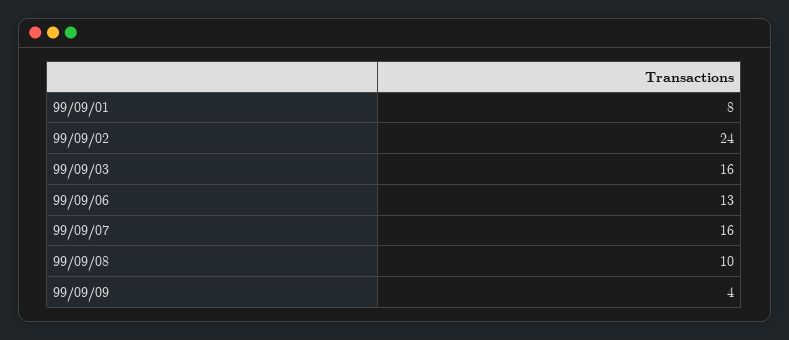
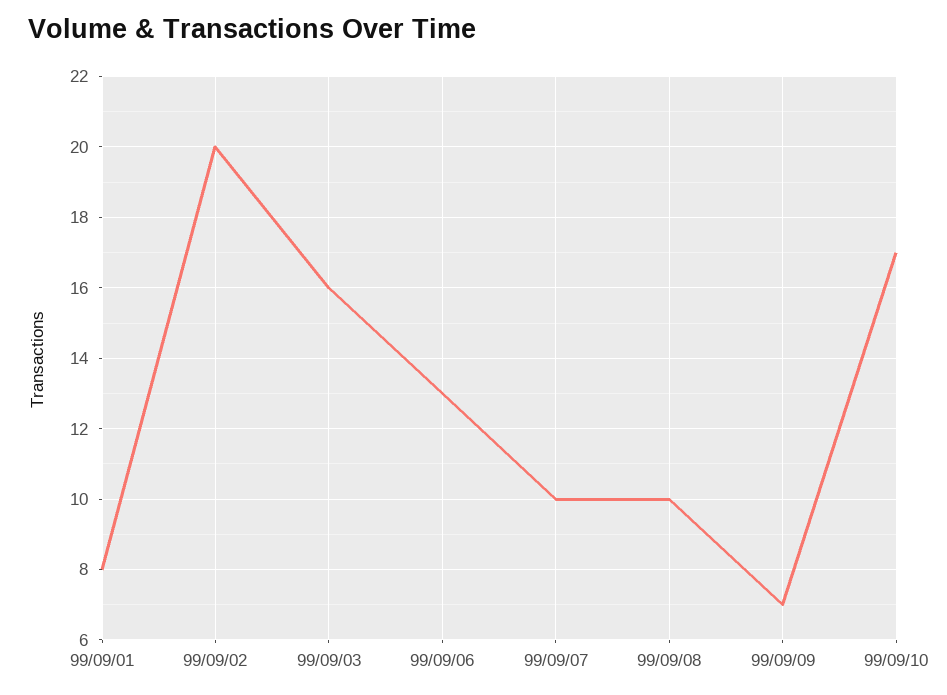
99/09/02: 24 -> 20
99/09/07: 16 -> 10
99/09/09: 4 -> 7
99/09/10: none -> 17

